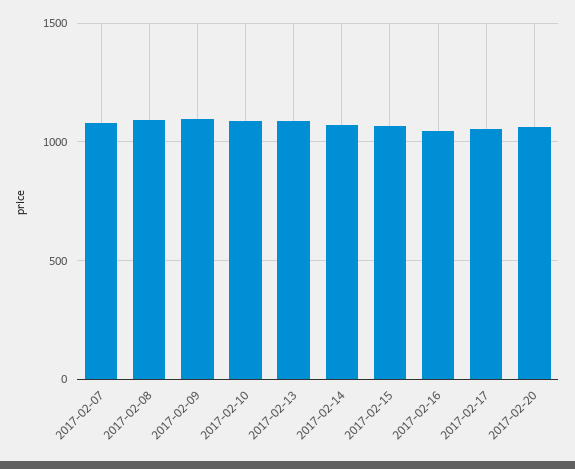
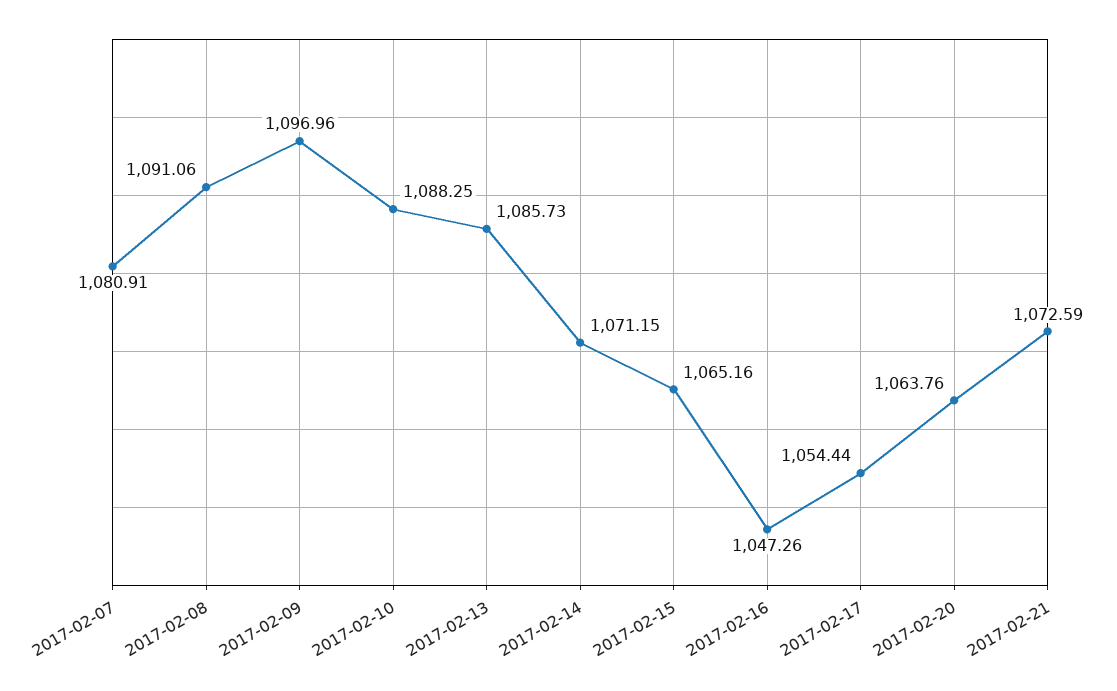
2017-02-21: none -> 1072.59

